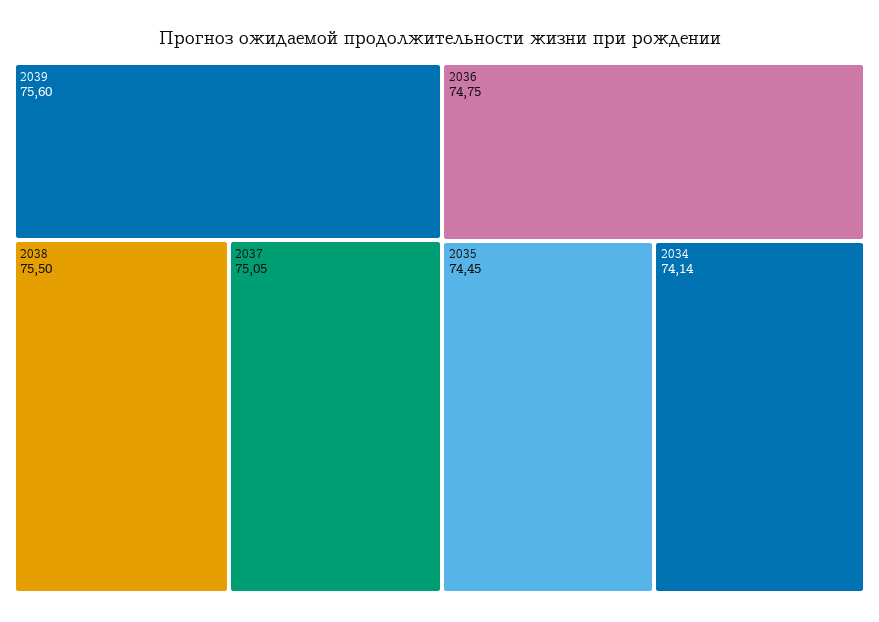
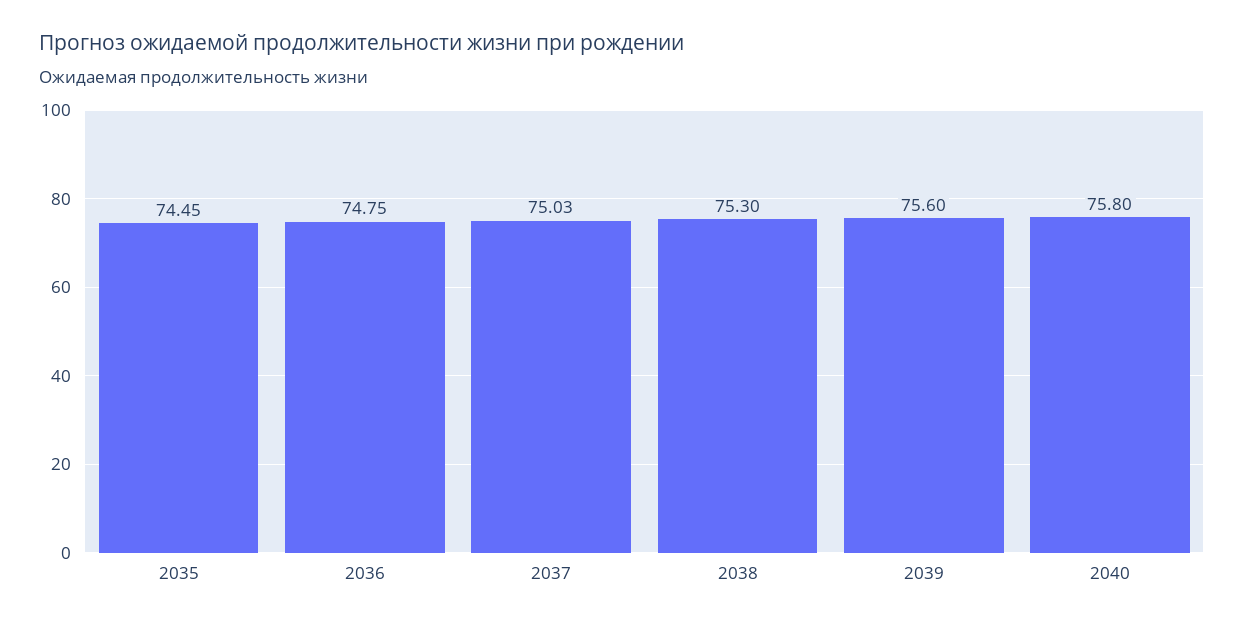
2038: 75.5 -> 75.3
2037: 75.05 -> 75.03
2034: 74.14 -> none
2040: none -> 75.8

